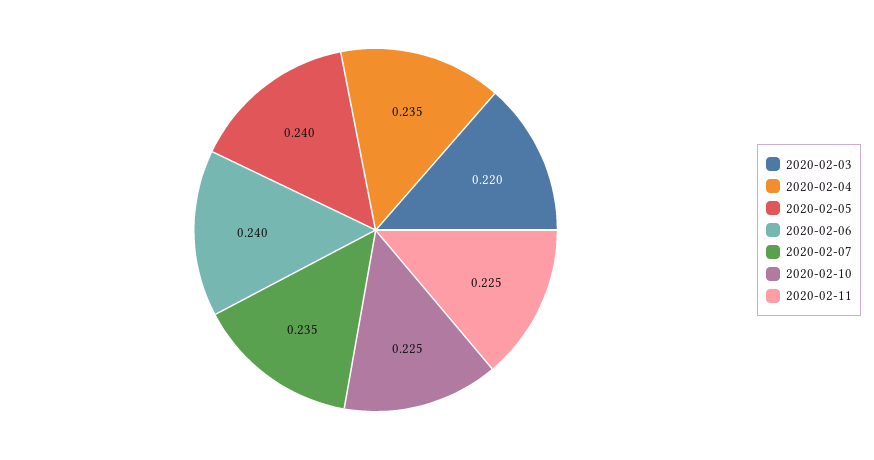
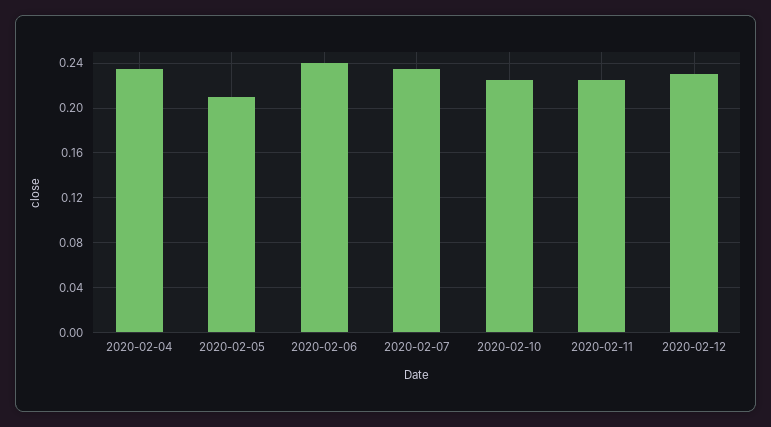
2020-02-03: 0.22 -> none
2020-02-05: 0.24 -> 0.21
2020-02-12: none -> 0.23

